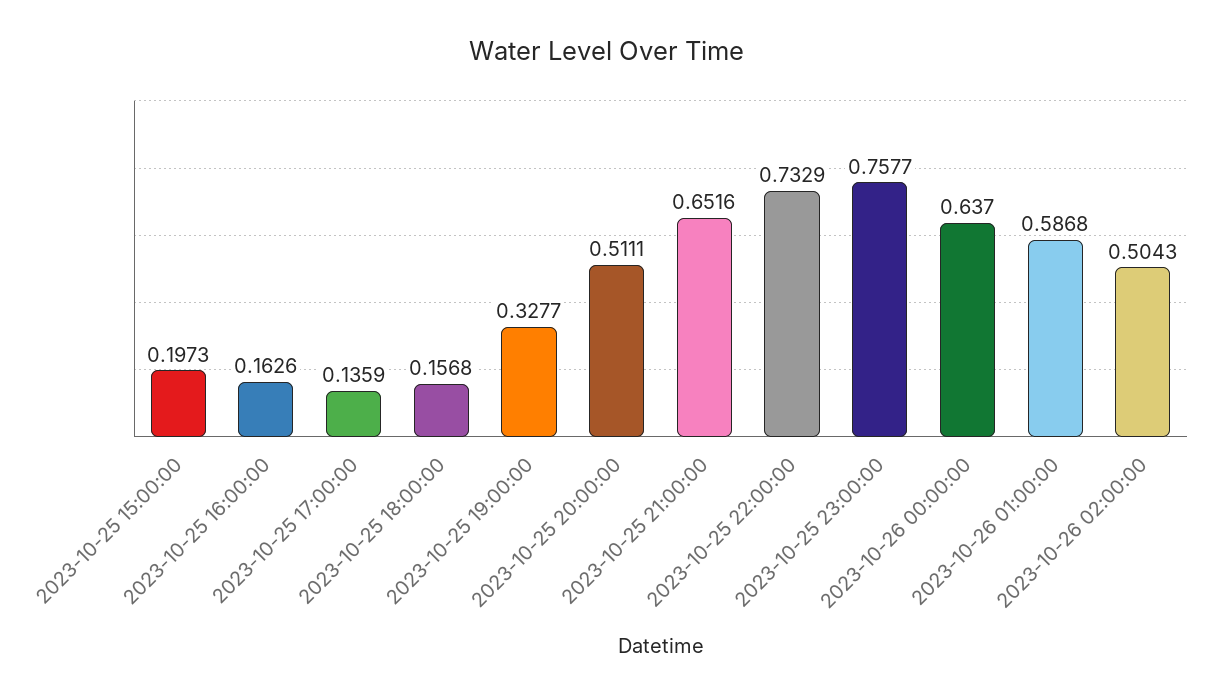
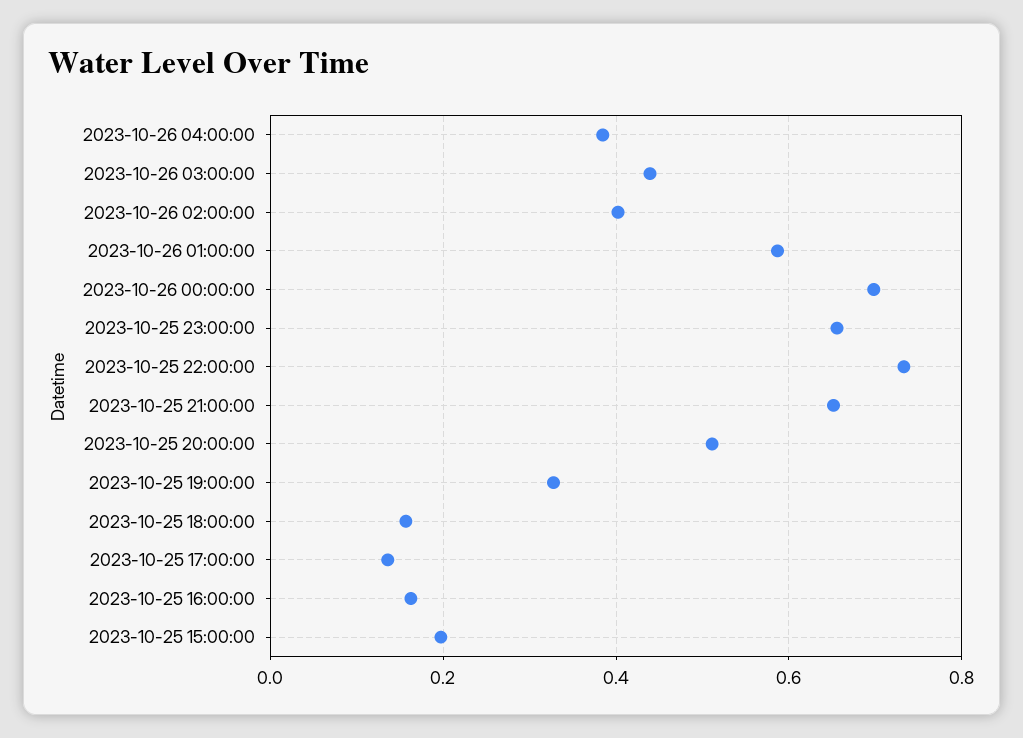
2023-10-25 23:00:00: 0.7577 -> 0.66
2023-10-26 00:00:00: 0.637 -> 0.7
2023-10-26 02:00:00: 0.5043 -> 0.4
2023-10-26 04:00:00: none -> 0.38
2023-10-26 03:00:00: none -> 0.44

